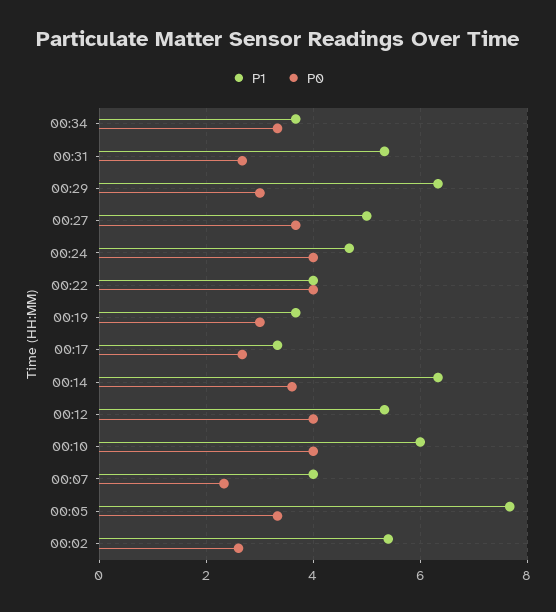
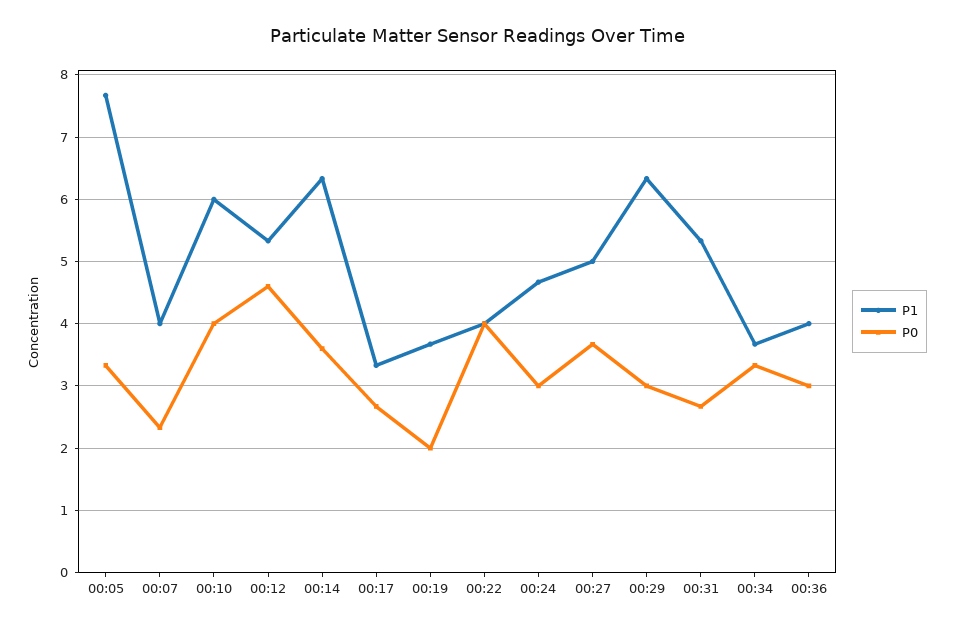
P0, 00:24: 4 -> 3
P0, 00:19: 3 -> 2
P0, 00:12: 4 -> 4.6
P1, 00:02: 5.4 -> none
P0, 00:02: 2.6 -> none
P1, 00:36: none -> 4
P0, 00:36: none -> 3

